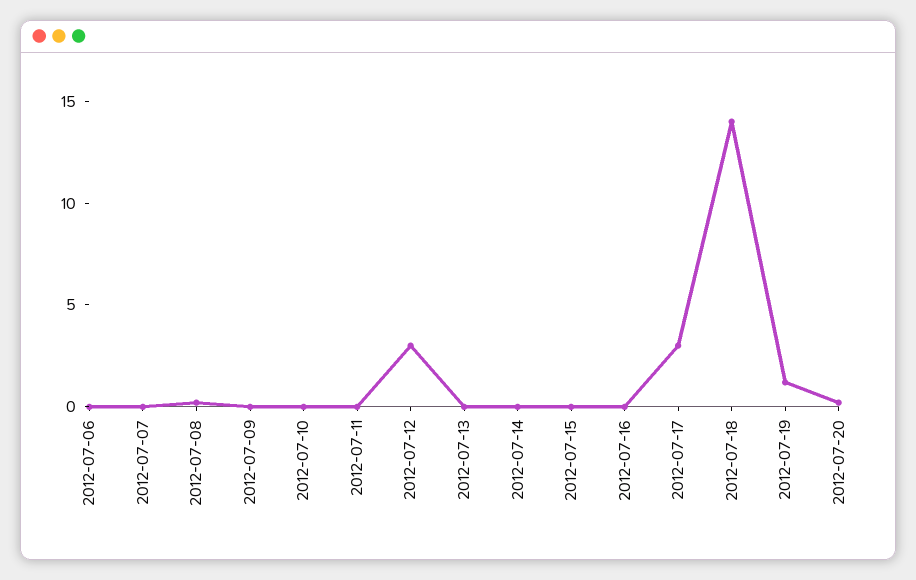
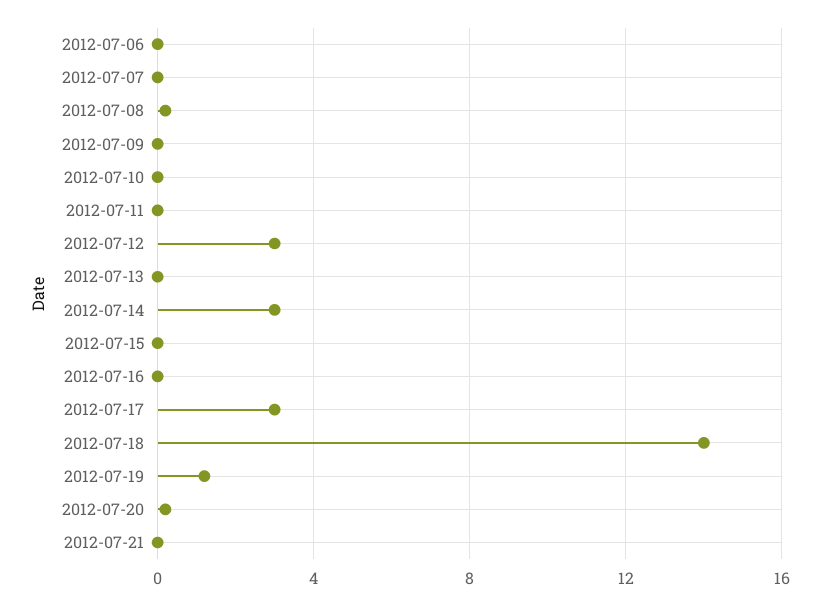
2012-07-14: 0 -> 3
2012-07-21: none -> 0

